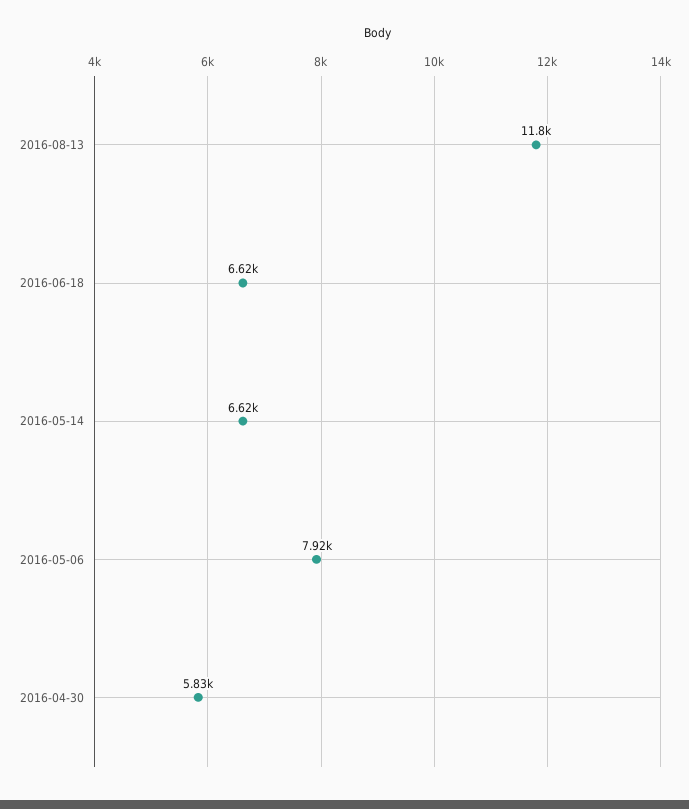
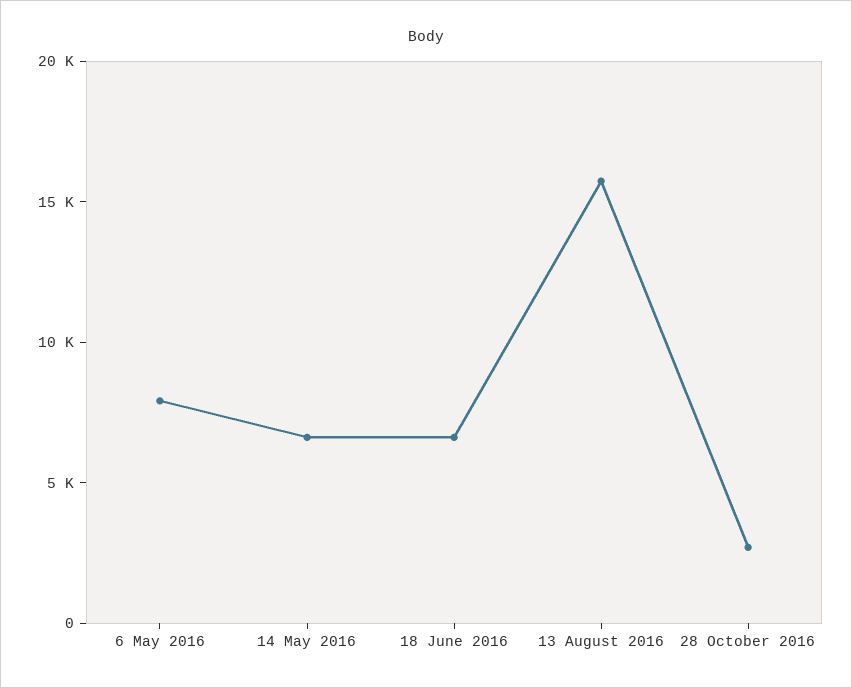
2016-08-13: 11800 -> 16000
2016-04-30: 5830 -> none
28 October 2016: none -> 3000

